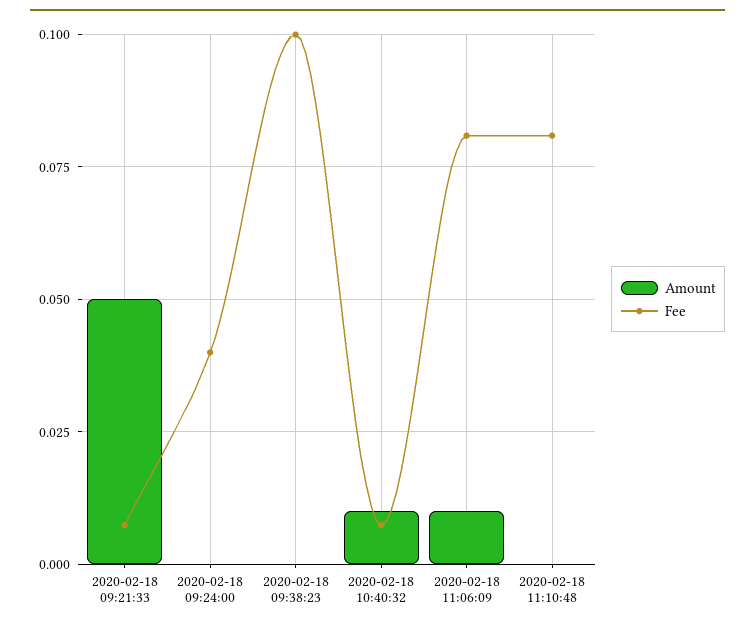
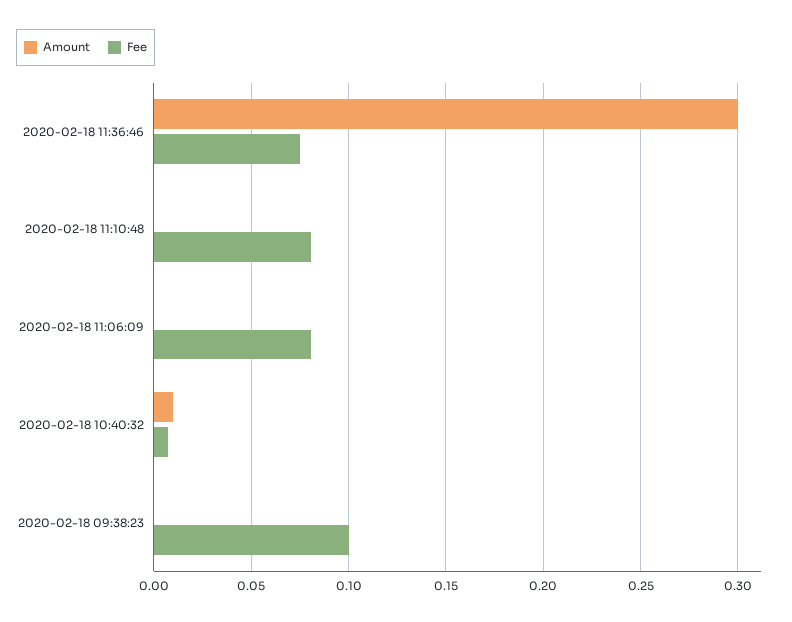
Amount, 2020-02-18 09:21:33: 0.05 -> none
Fee, 2020-02-18 09:21:33: 0.0075 -> none
Amount, 2020-02-18 09:24:00: 0 -> none
Fee, 2020-02-18 09:24:00: 0.04 -> none
Amount, 2020-02-18 11:06:09: 0.01 -> 0
Amount, 2020-02-18 11:36:46: none -> 0.3
Fee, 2020-02-18 11:36:46: none -> 0.075

